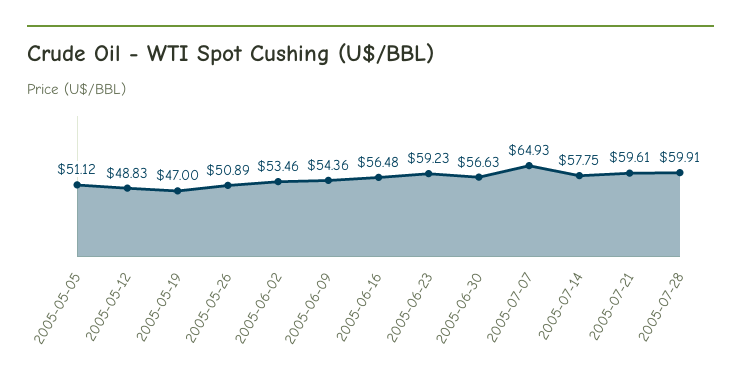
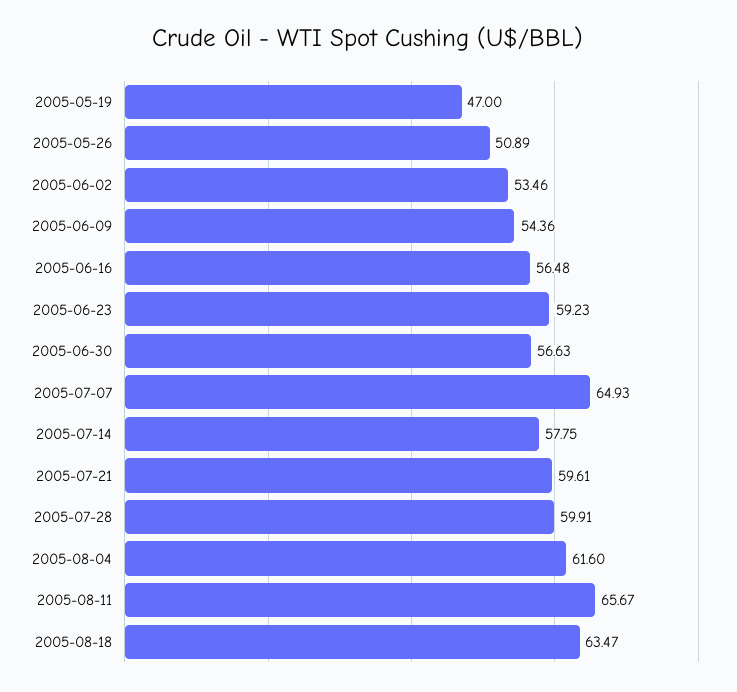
2005-05-05: 51.12 -> none
2005-05-12: 48.83 -> none
2005-08-04: none -> 61.6
2005-08-11: none -> 65.67
2005-08-18: none -> 63.47

